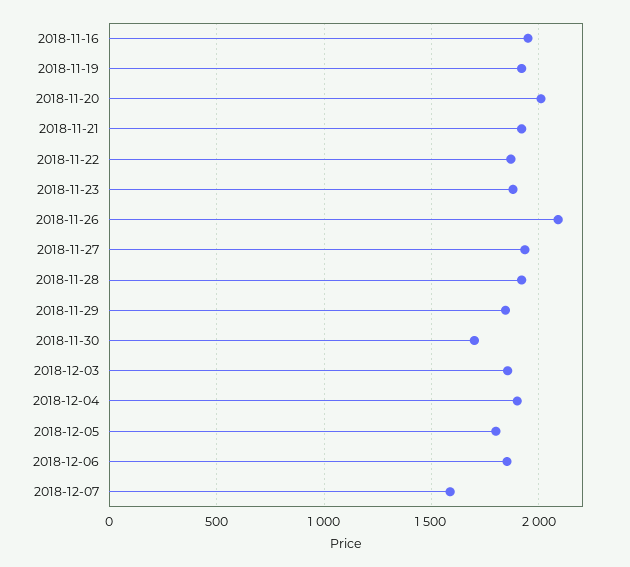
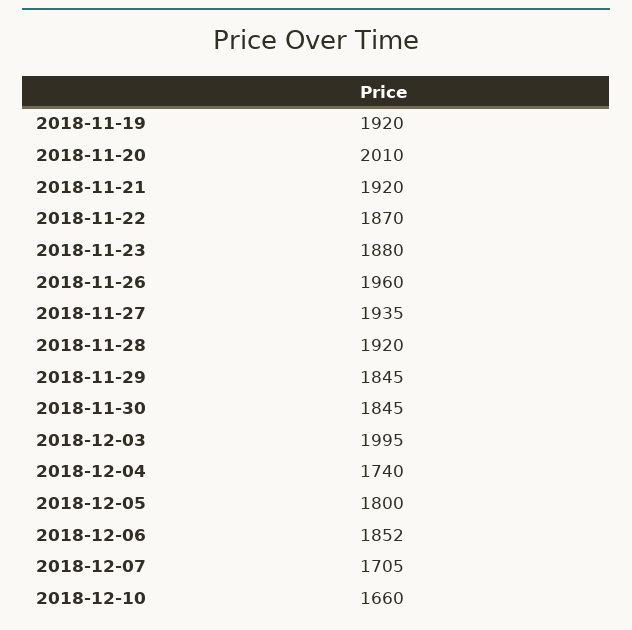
2018-11-16: 1950 -> none
2018-11-26: 2100 -> 1960
2018-11-30: 1700 -> 1845
2018-12-03: 1850 -> 1995
2018-12-04: 1900 -> 1740
2018-12-07: 1600 -> 1705
2018-12-10: none -> 1660

